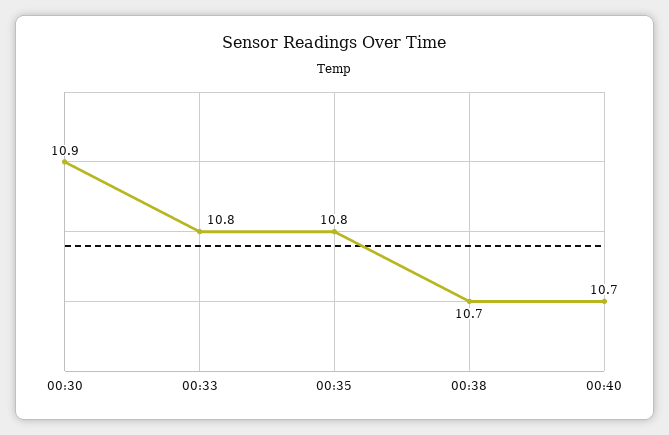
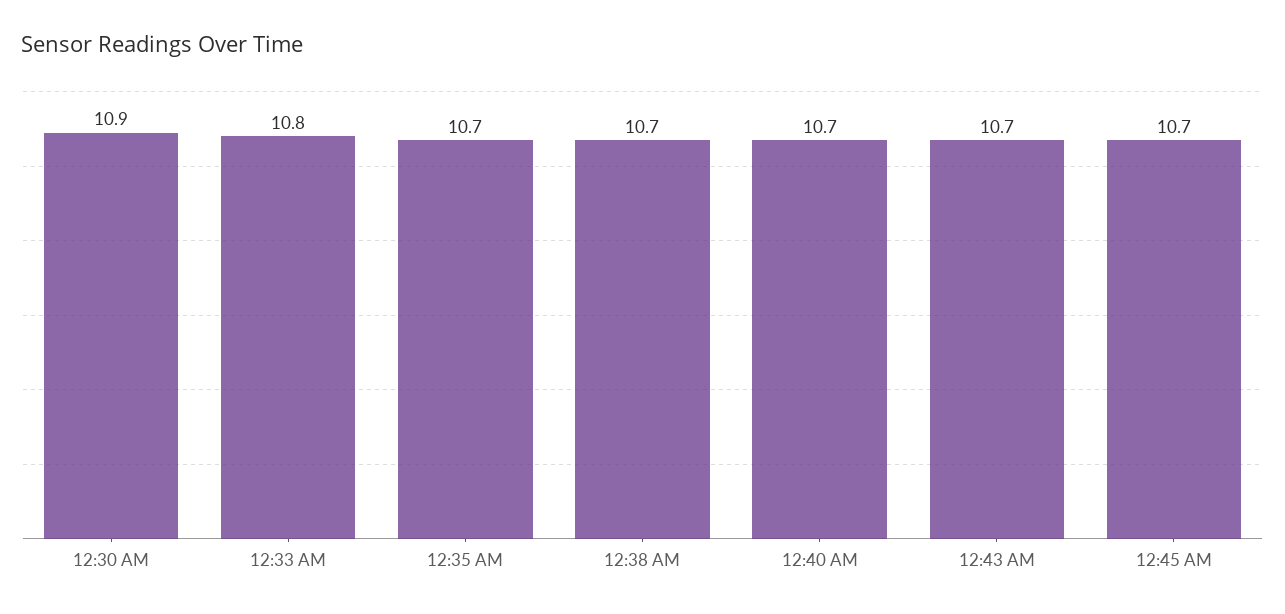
00:35: 10.8 -> 10.7
12:43 AM: none -> 10.7
12:45 AM: none -> 10.7

